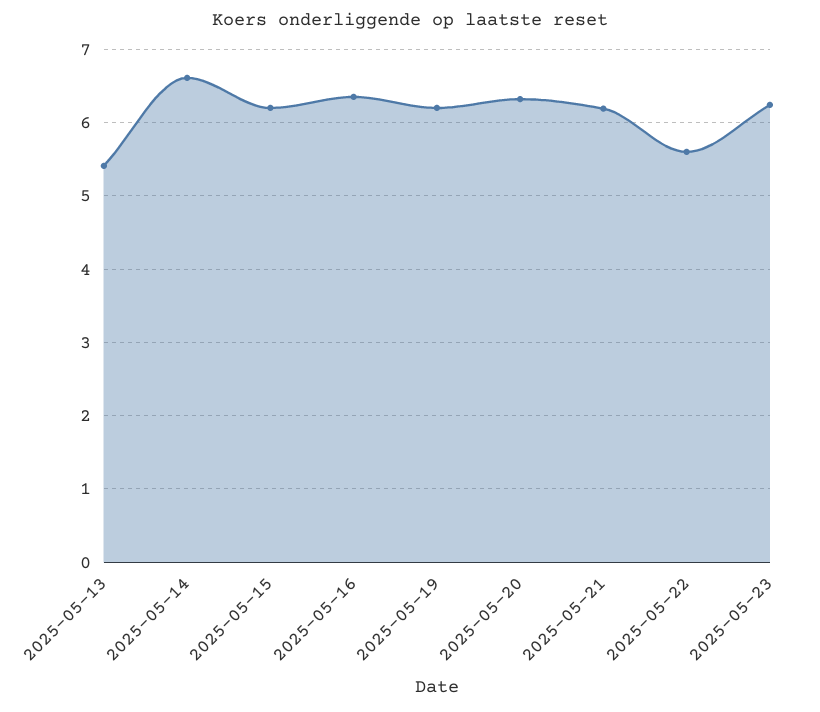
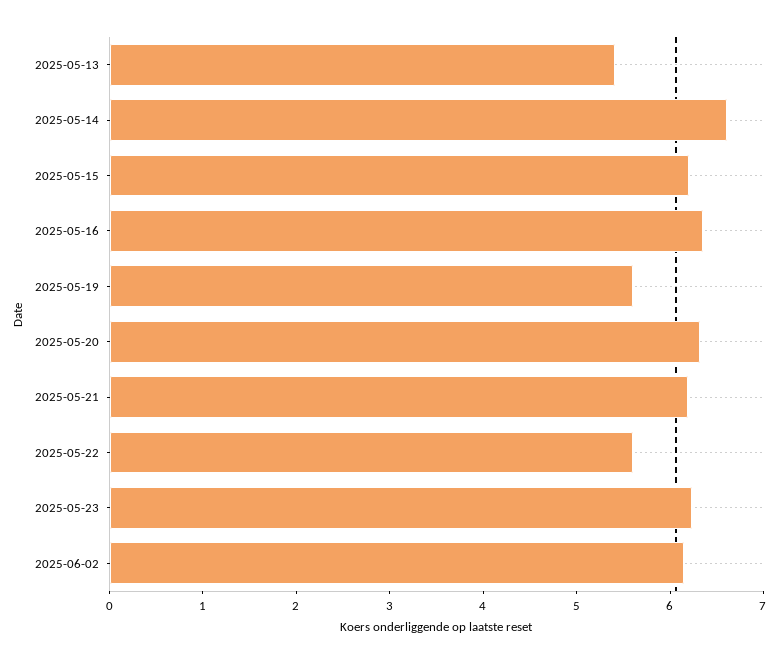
2025-05-19: 6.2 -> 5.6
2025-06-02: none -> 6.2

